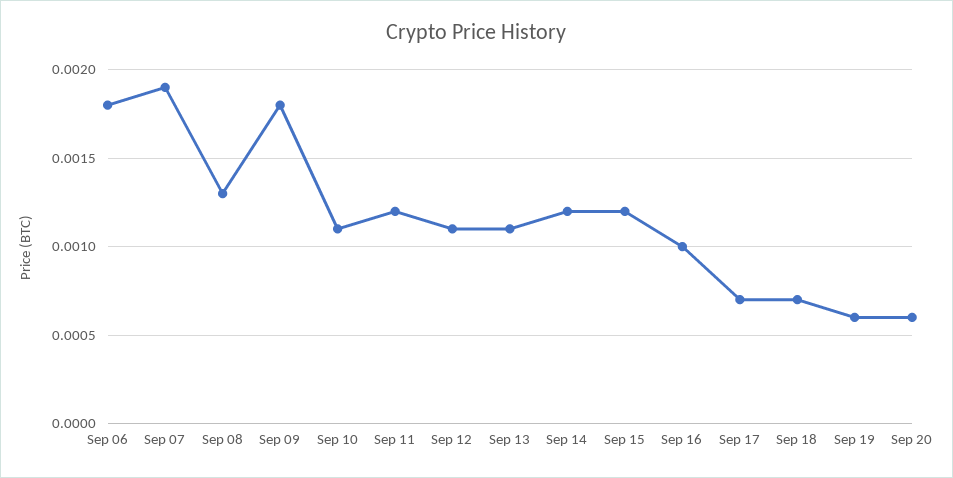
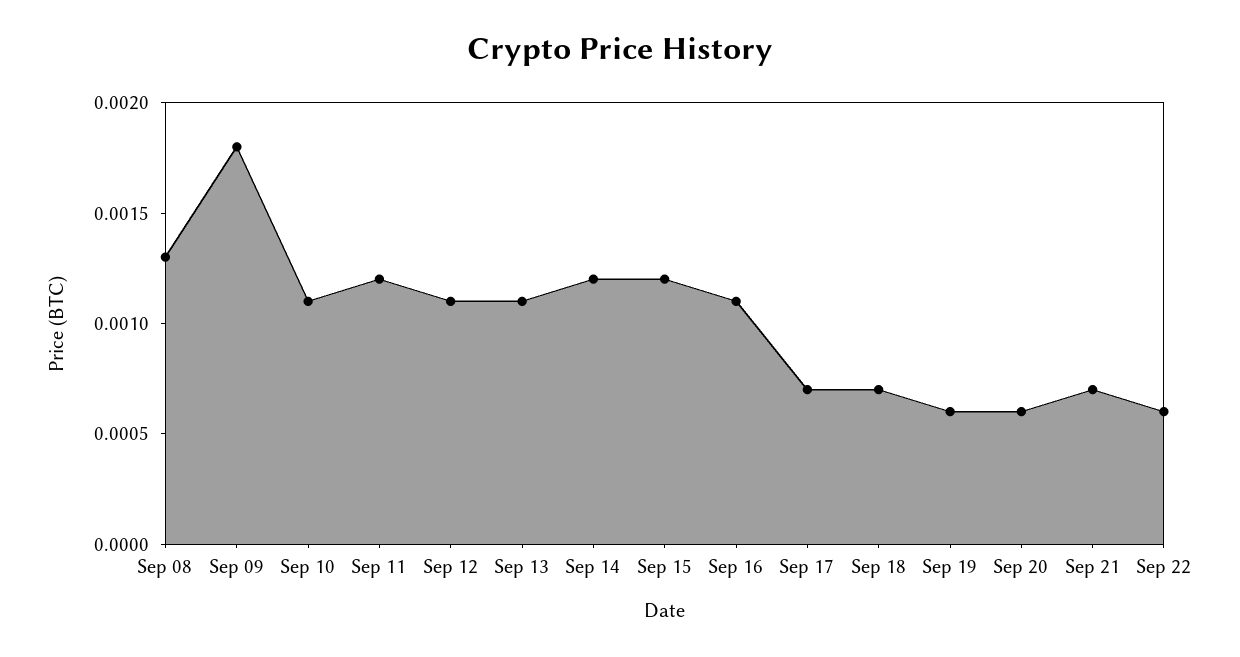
Sep 06: 0.0018 -> none
Sep 07: 0.0019 -> none
Sep 16: 0.001 -> 0.0011
Sep 21: none -> 0.0007
Sep 22: none -> 0.0006

